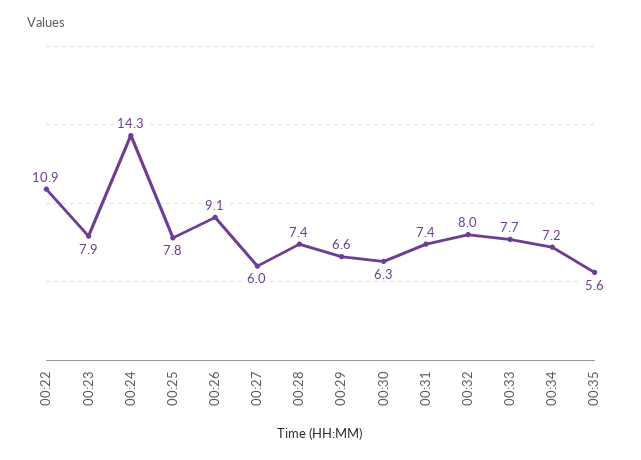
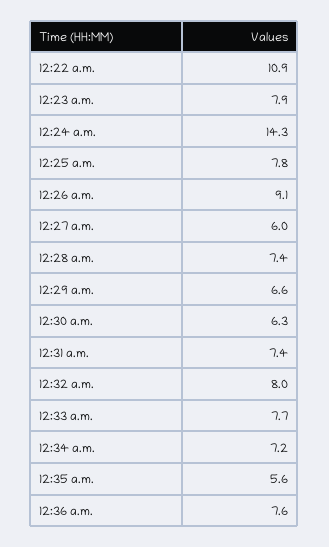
12:36 a.m.: none -> 7.6

